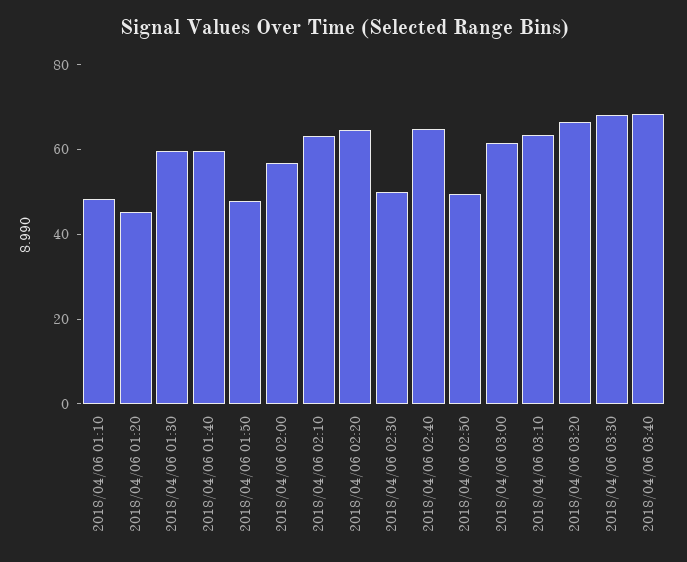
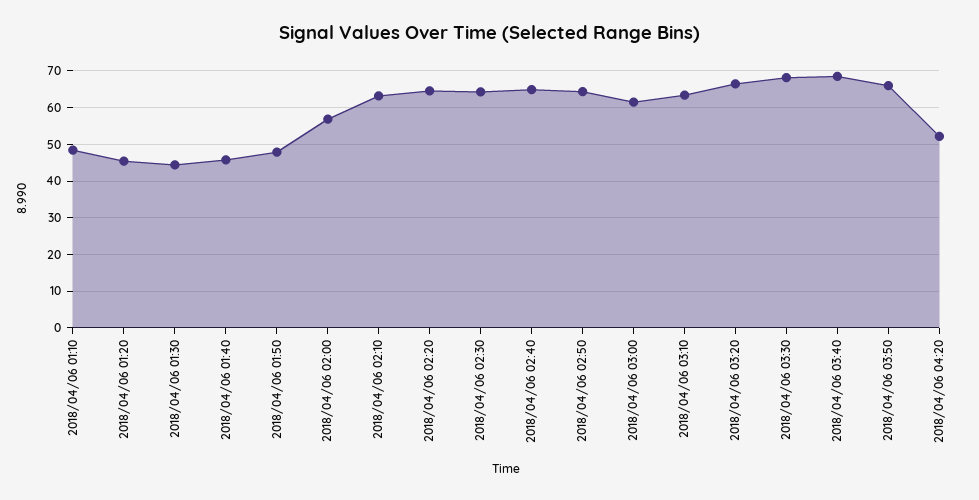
2018/04/06 01:30: 60 -> 44
2018/04/06 01:40: 60 -> 46
2018/04/06 02:30: 50 -> 64
2018/04/06 02:50: 50 -> 64
2018/04/06 03:50: none -> 66
2018/04/06 04:20: none -> 52

